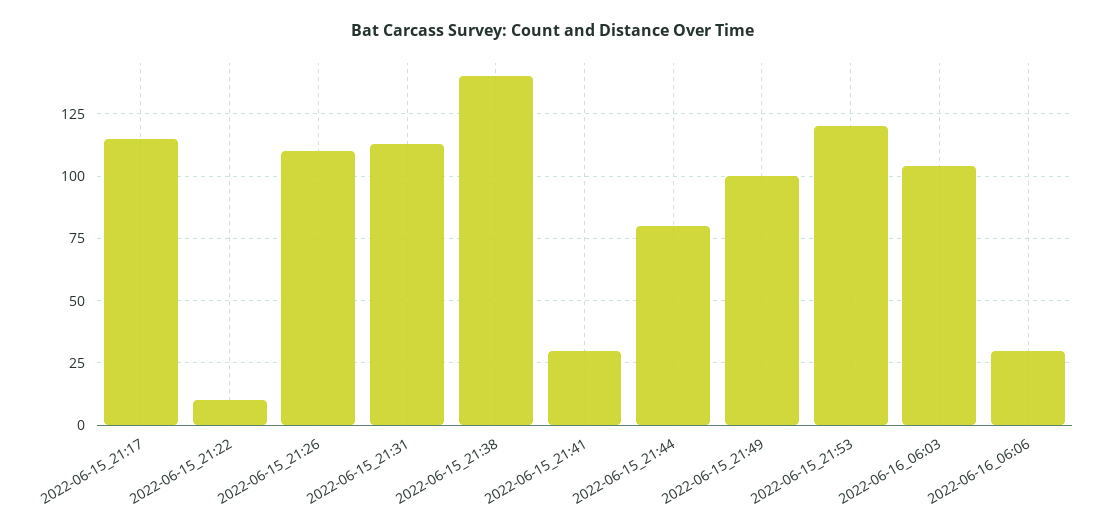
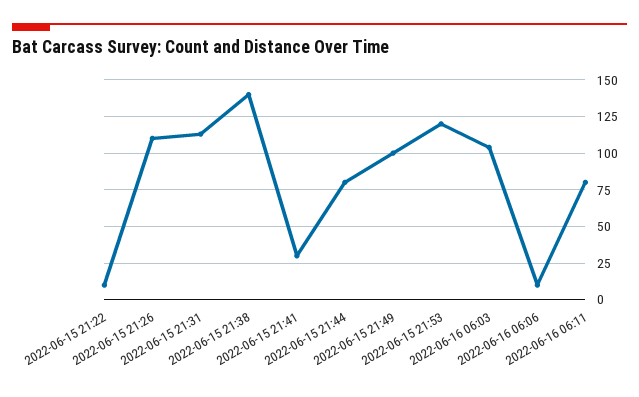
2022-06-15_21:17: 115 -> none
2022-06-16_06:06: 30 -> 10
2022-06-16 06:11: none -> 80

